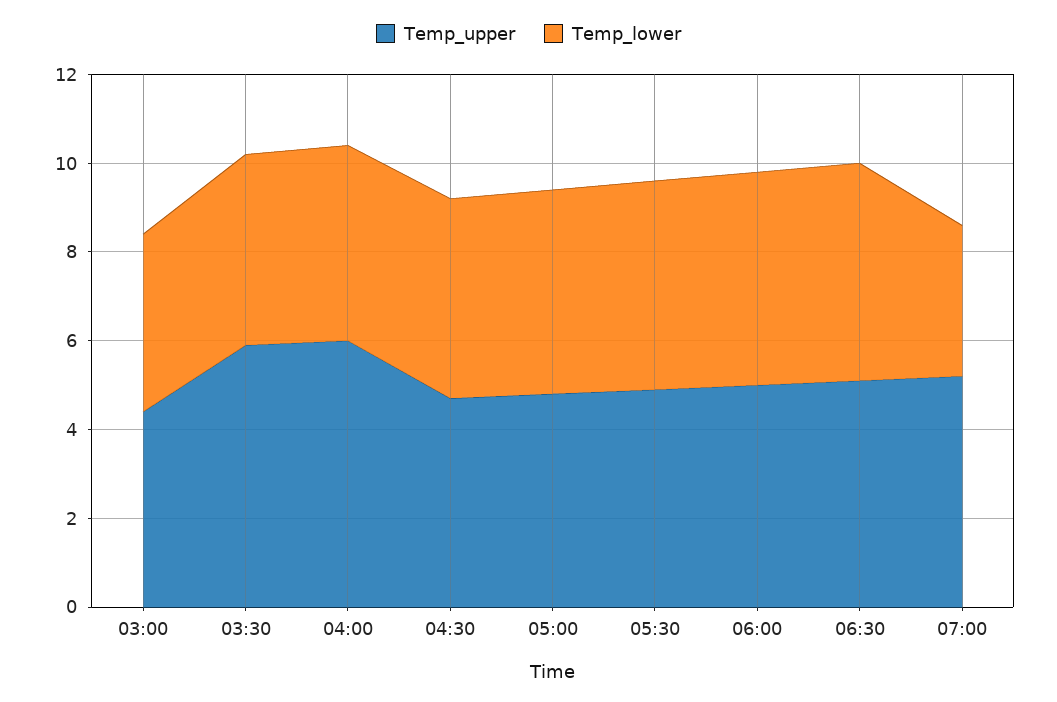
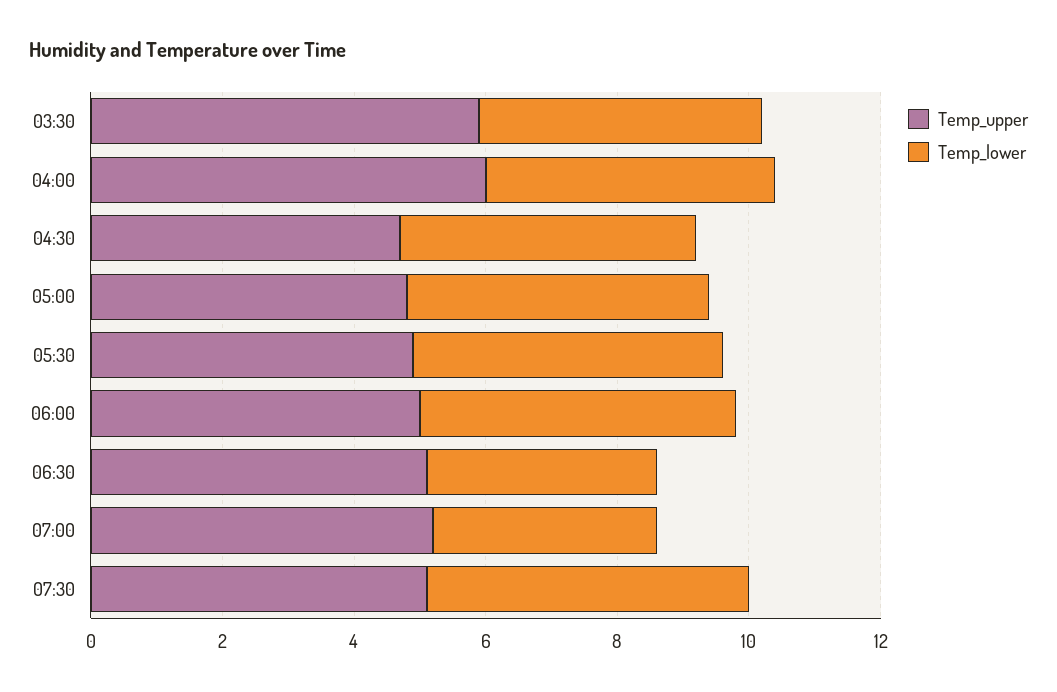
Temp_upper, 03:00: 4.5 -> none
Temp_lower, 03:00: 4 -> none
Temp_lower, 06:30: 5 -> 3.5
Temp_upper, 07:30: none -> 5
Temp_lower, 07:30: none -> 5

